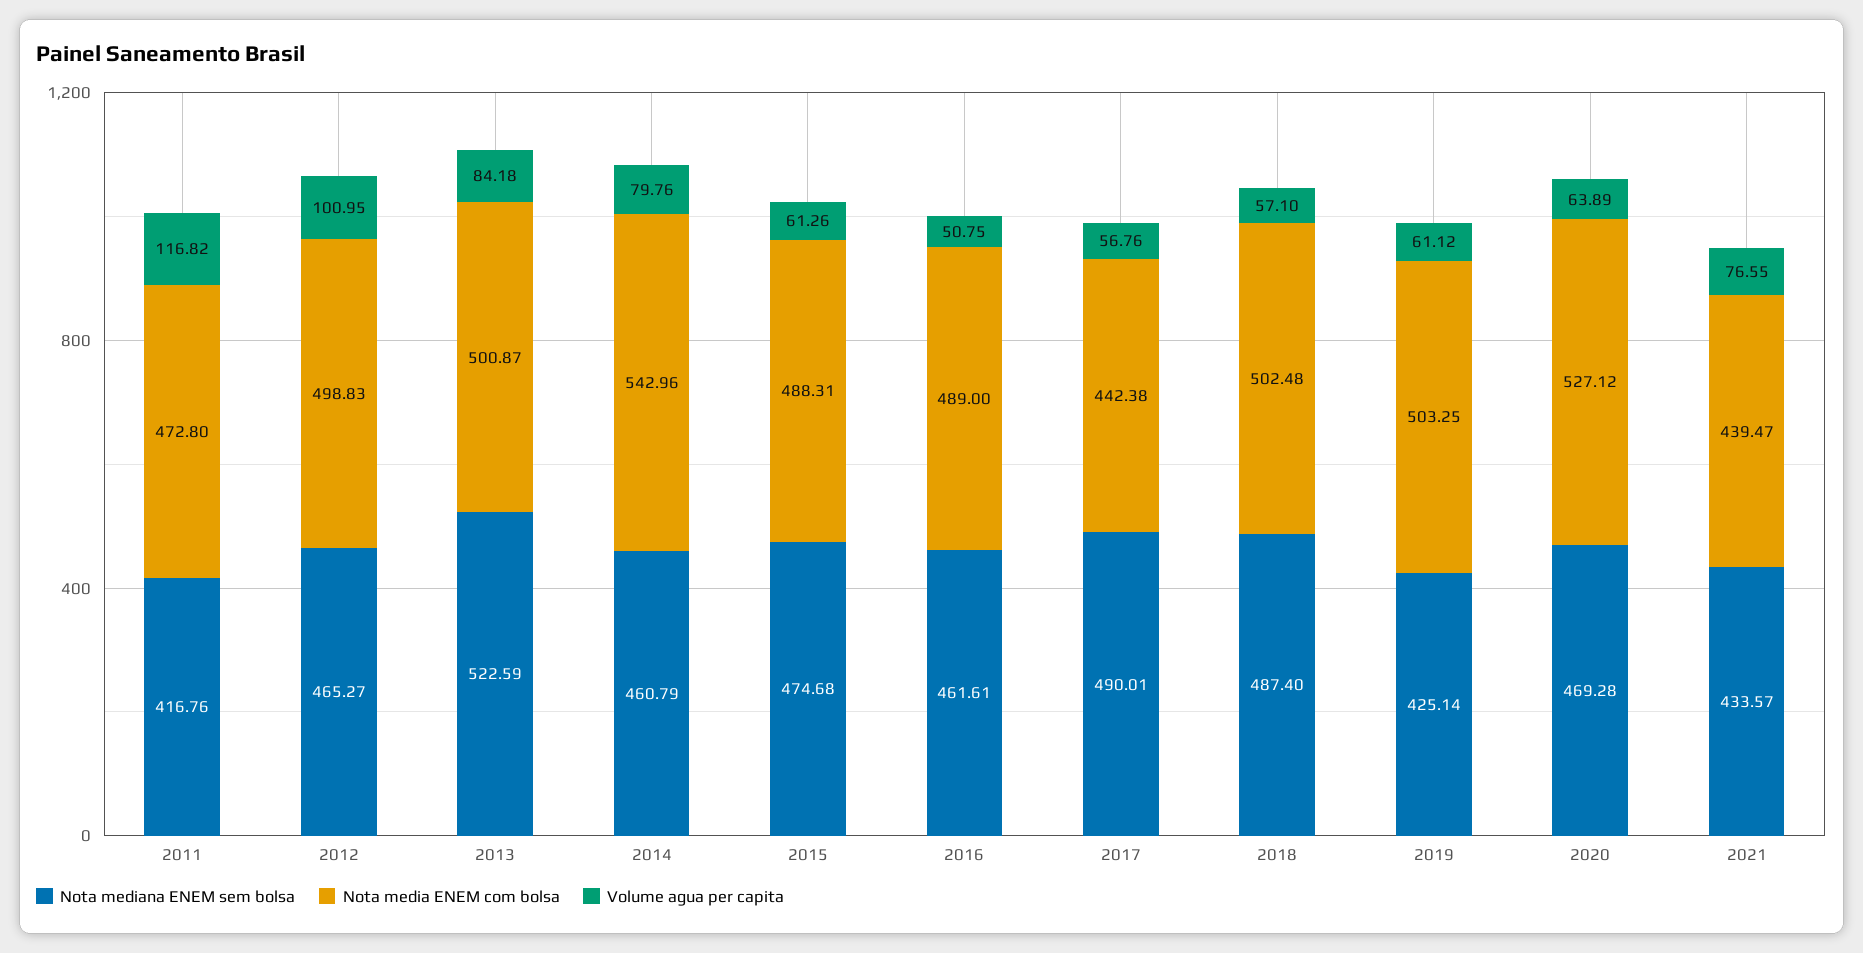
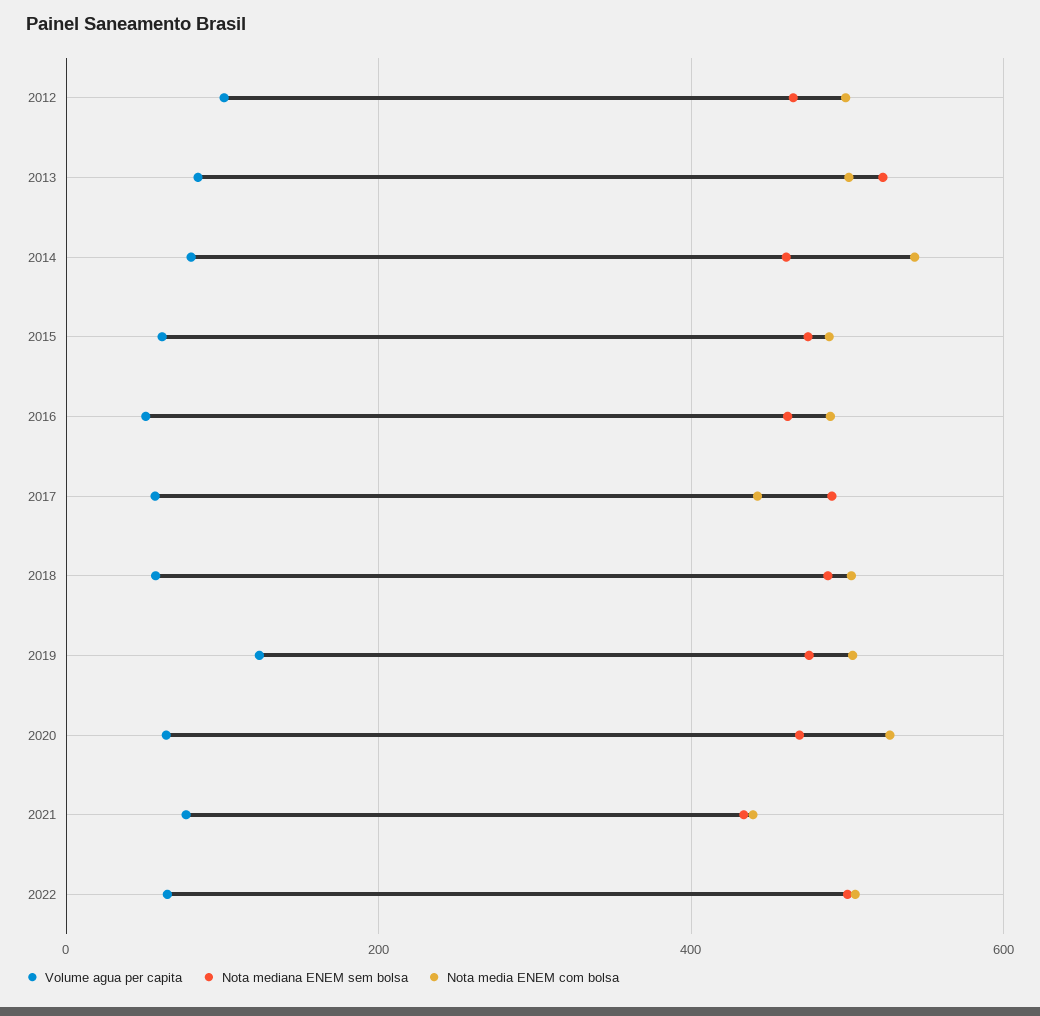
Nota mediana ENEM sem bolsa, 2011: 416.76 -> none
Nota media ENEM com bolsa, 2011: 472.8 -> none
Volume agua per capita, 2011: 116.82 -> none
Nota mediana ENEM sem bolsa, 2019: 425.14 -> 480
Volume agua per capita, 2019: 61.12 -> 120
Volume agua per capita, 2022: none -> 60
Nota mediana ENEM sem bolsa, 2022: none -> 500
Nota media ENEM com bolsa, 2022: none -> 500

